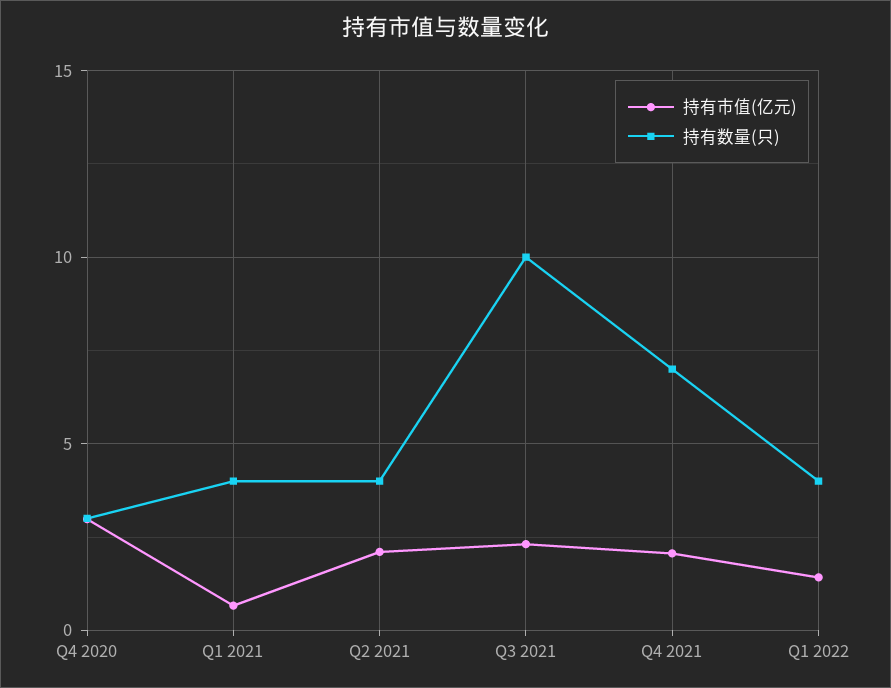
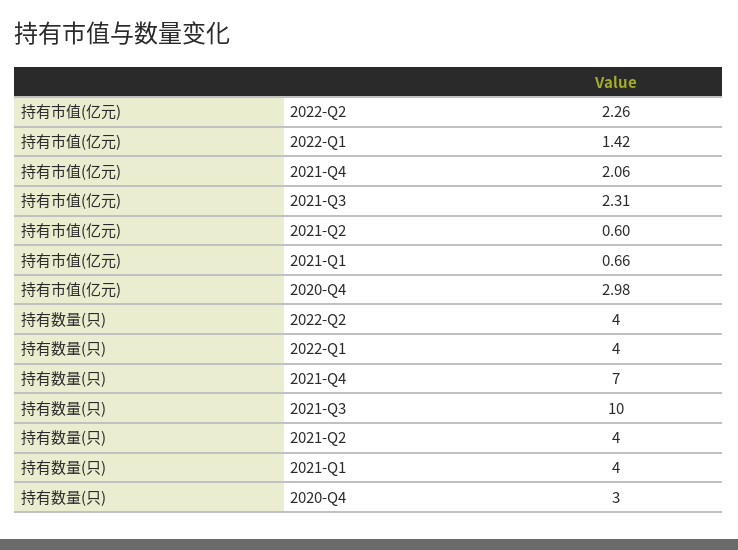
持有市值(亿元), Q2 2021: 2 -> 0.6
持有市值(亿元), 2022-Q2: none -> 2.26
持有数量(只), 2022-Q2: none -> 4

